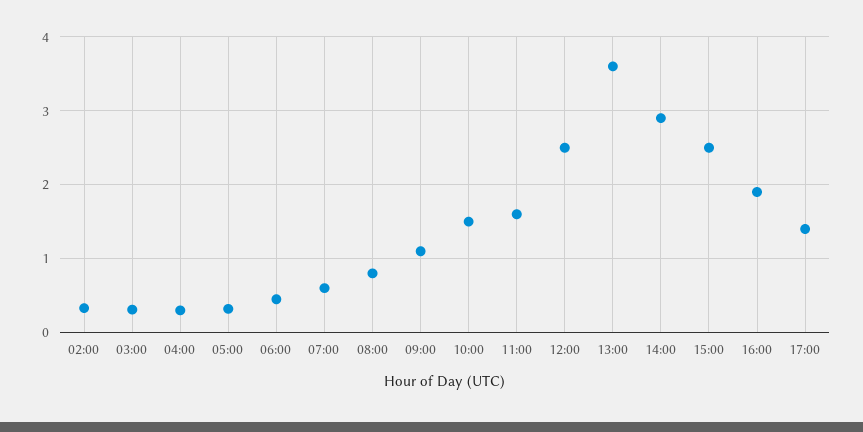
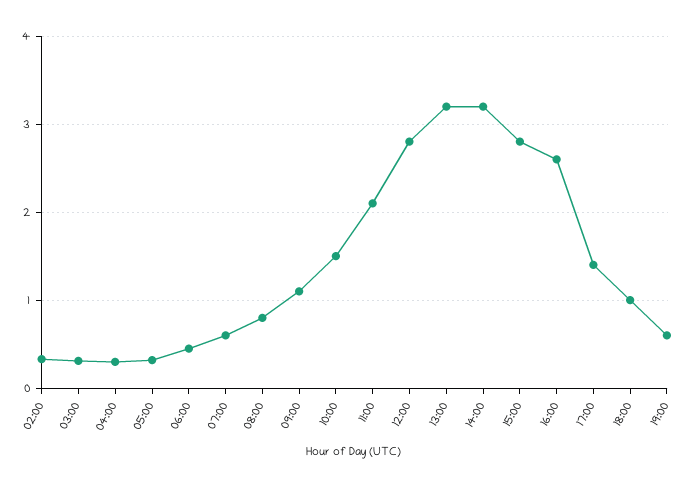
11:00: 1.6 -> 2.1
12:00: 2.5 -> 2.8
13:00: 3.6 -> 3.2
14:00: 2.9 -> 3.2
15:00: 2.5 -> 2.8
16:00: 1.9 -> 2.6
18:00: none -> 1
19:00: none -> 0.6

